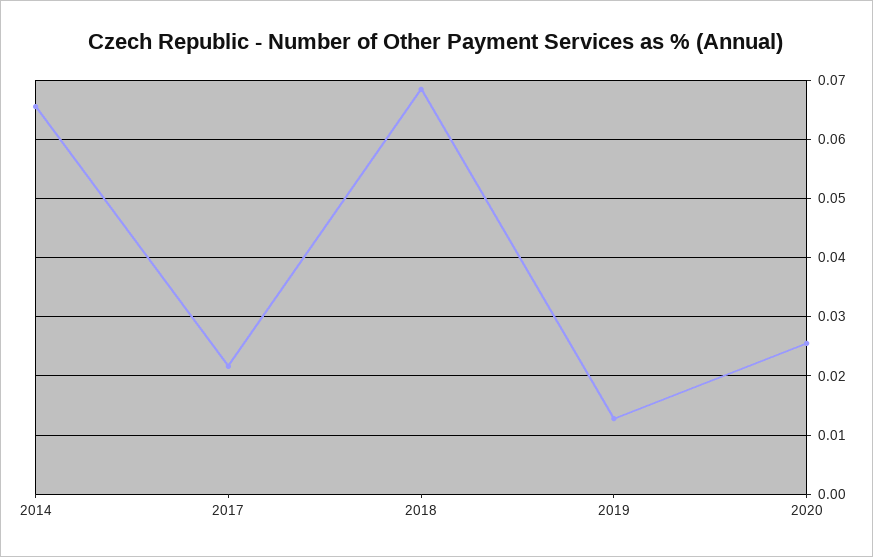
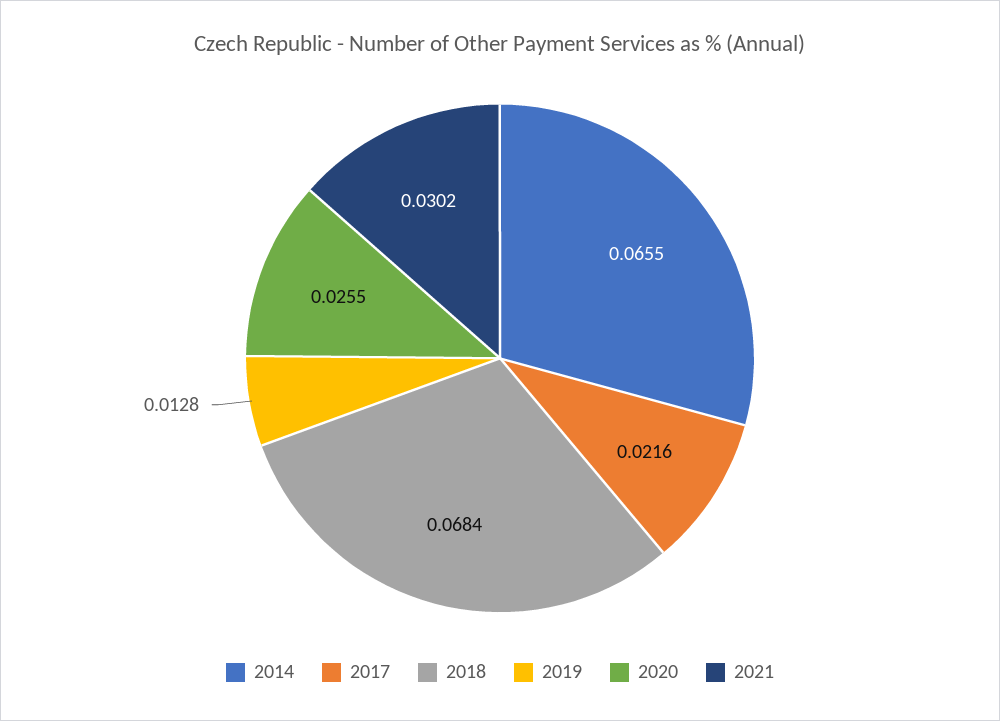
2021: none -> 0.0302

